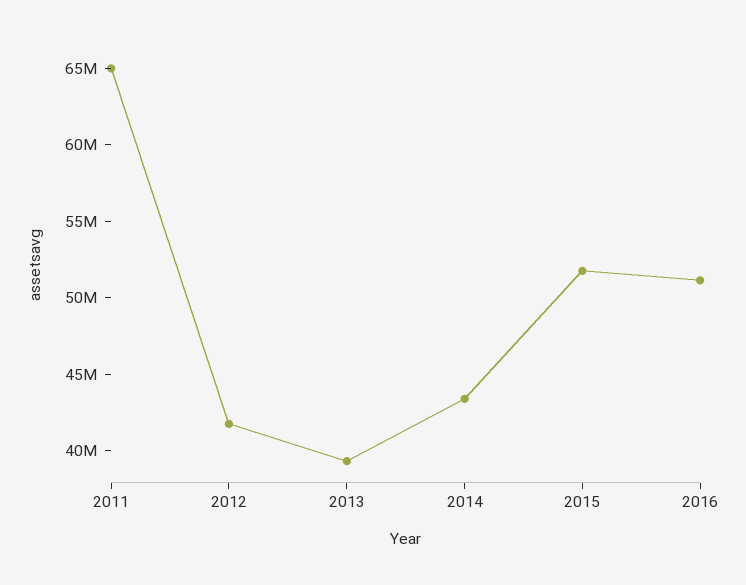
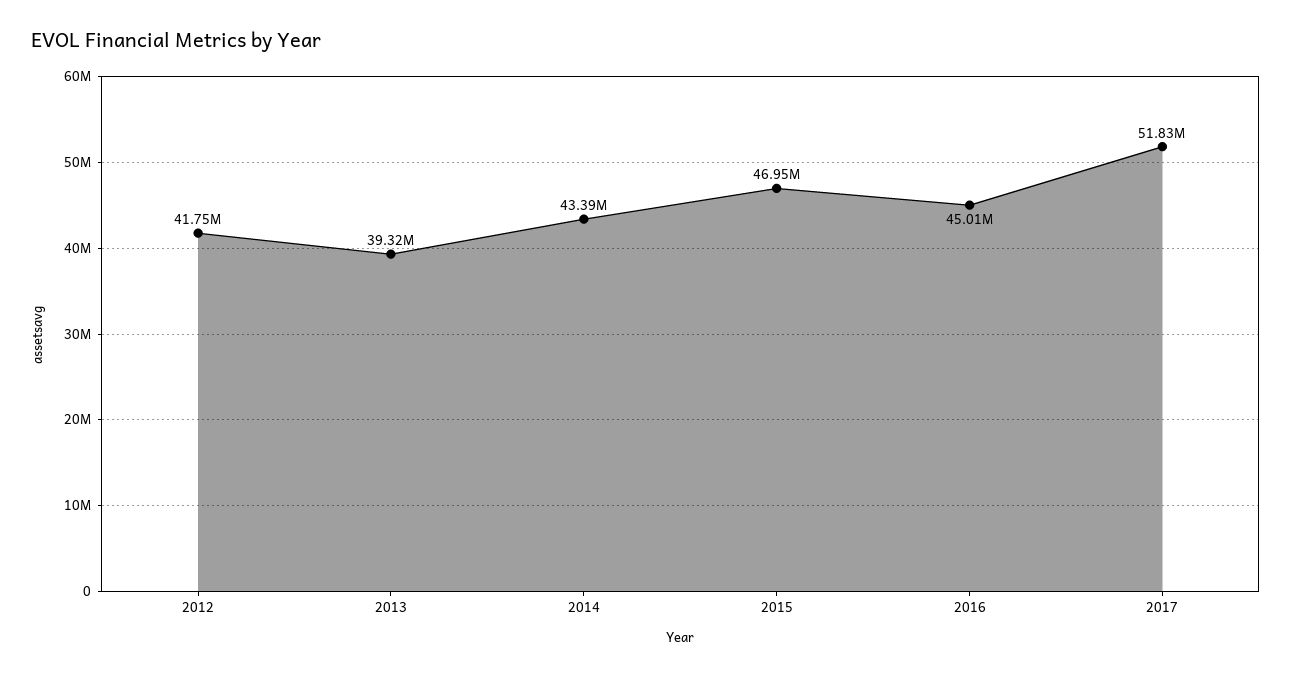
2011: 65000000 -> none
2015: 52000000 -> 46950000
2016: 51000000 -> 45010000
2017: none -> 51830000

